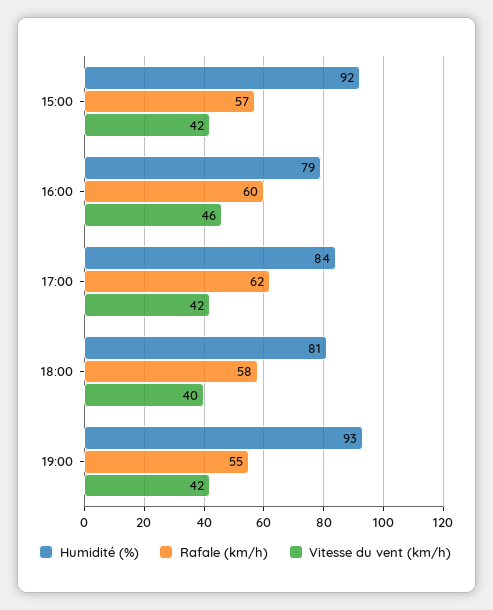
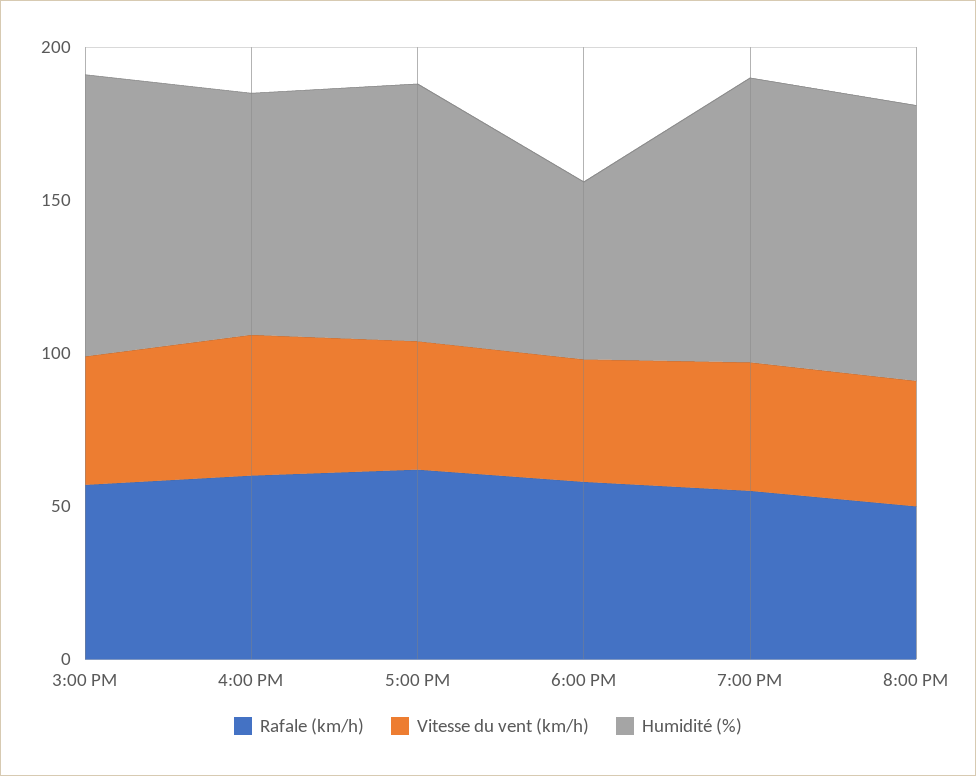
Humidité (%), 18:00: 81 -> 60
Rafale (km/h), 8:00 PM: none -> 50
Vitesse du vent (km/h), 8:00 PM: none -> 40
Humidité (%), 8:00 PM: none -> 90

